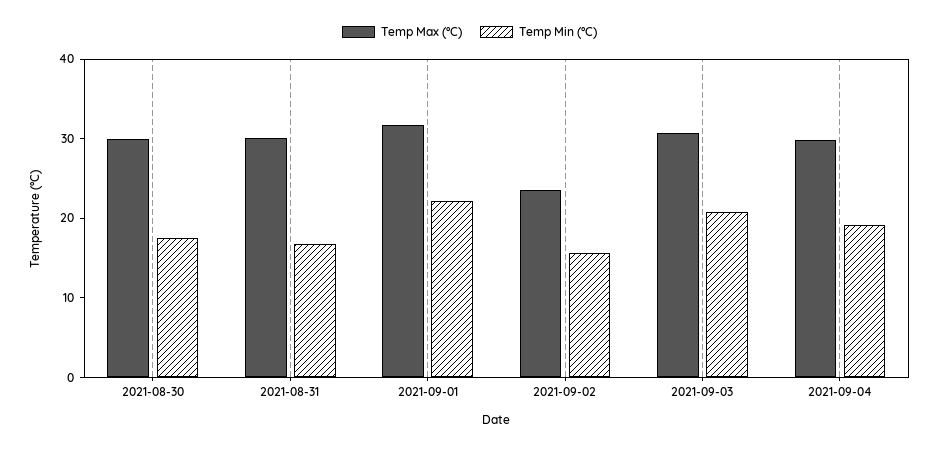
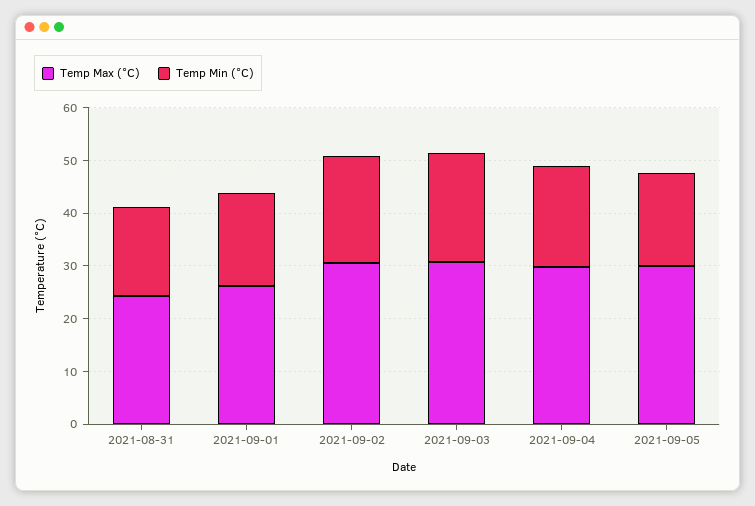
Temp Max (°C), 2021-08-30: 30 -> none
Temp Min (°C), 2021-08-30: 18 -> none
Temp Max (°C), 2021-08-31: 30 -> 24
Temp Max (°C), 2021-09-01: 32 -> 26
Temp Min (°C), 2021-09-01: 22 -> 18
Temp Max (°C), 2021-09-02: 24 -> 30
Temp Min (°C), 2021-09-02: 16 -> 20
Temp Max (°C), 2021-09-05: none -> 30
Temp Min (°C), 2021-09-05: none -> 18

